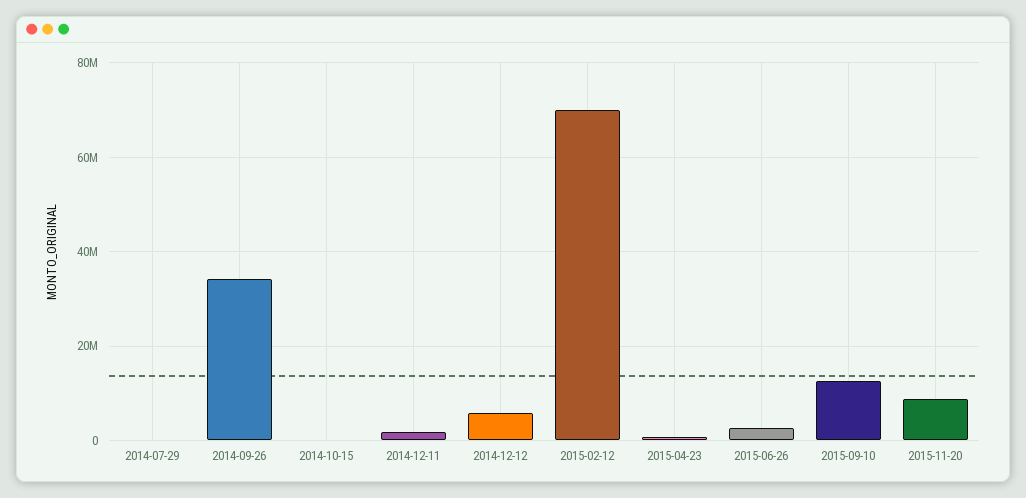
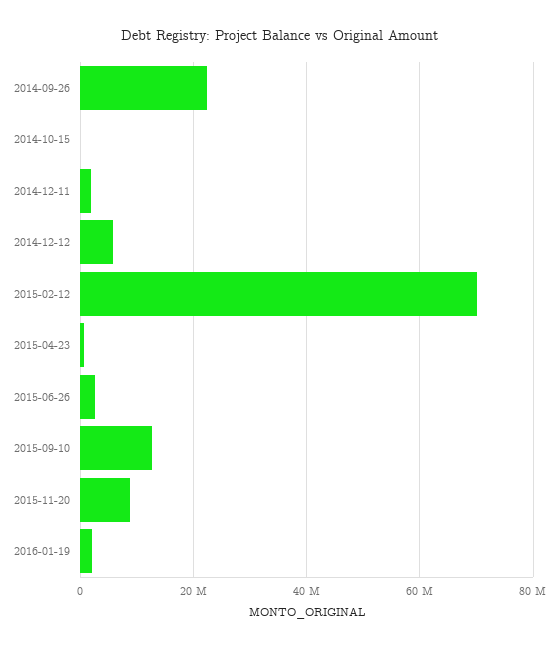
2014-07-29: 0 -> none
2014-09-26: 34000000 -> 22000000
2016-01-19: none -> 2000000

